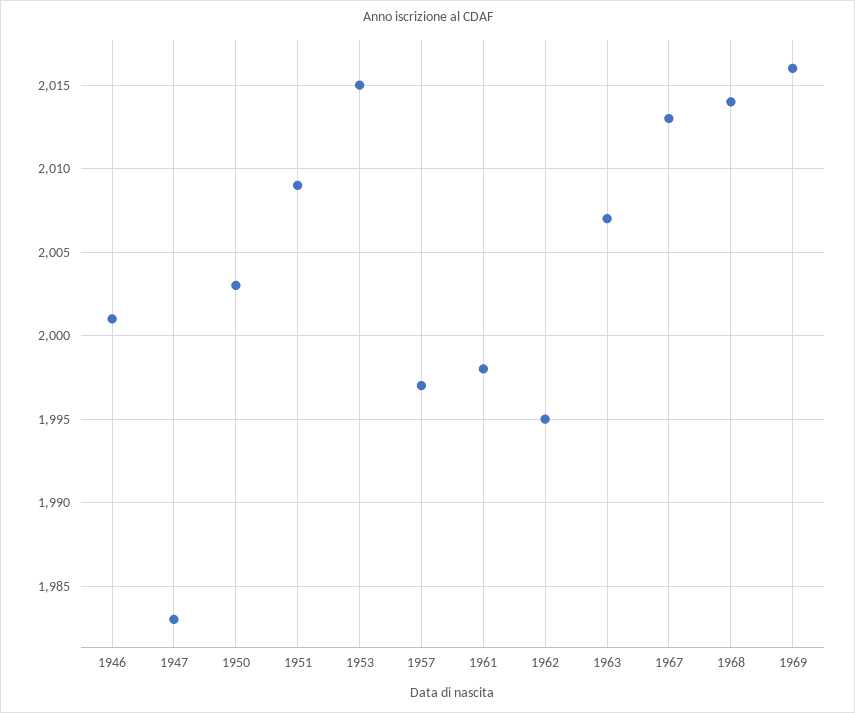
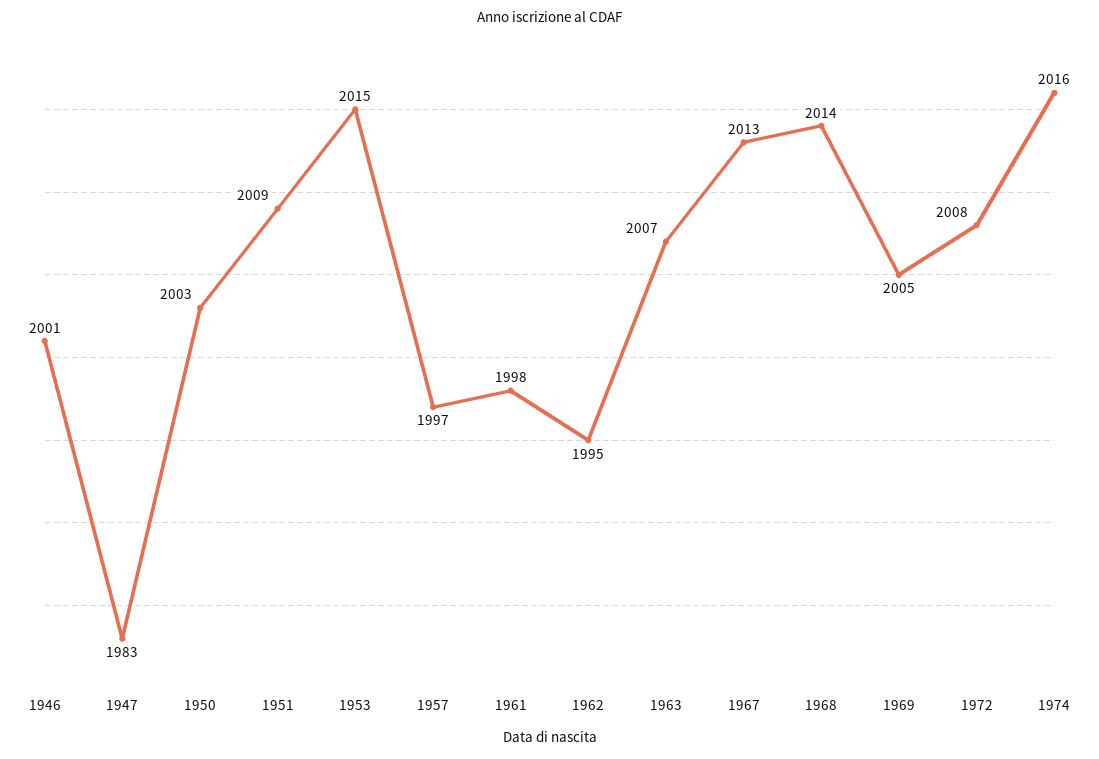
1969: 2016 -> 2005
1972: none -> 2008
1974: none -> 2016

